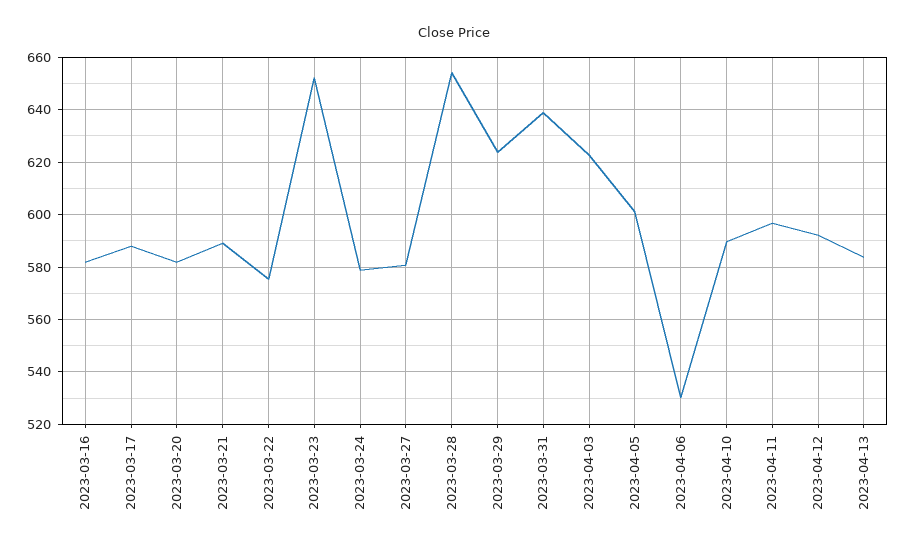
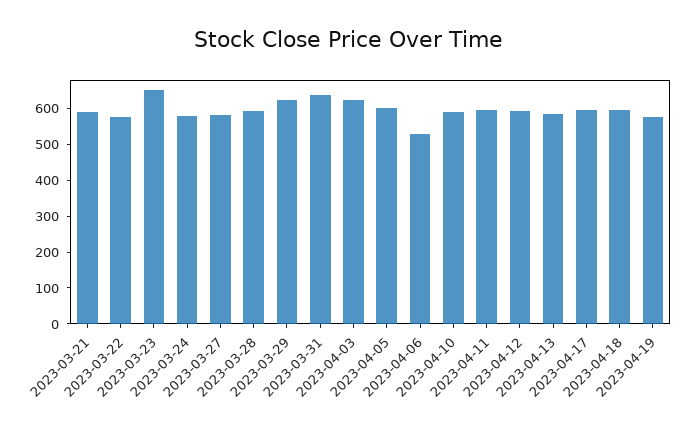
2023-03-16: 582.5 -> none
2023-03-17: 587.5 -> none
2023-03-20: 582.5 -> none
2023-03-28: 655 -> 600
2023-04-17: none -> 600
2023-04-18: none -> 600
2023-04-19: none -> 575

